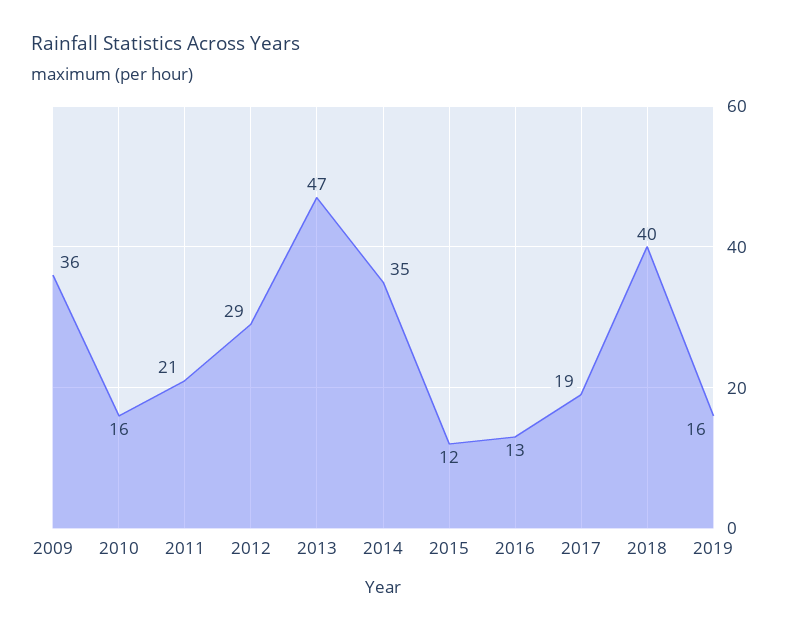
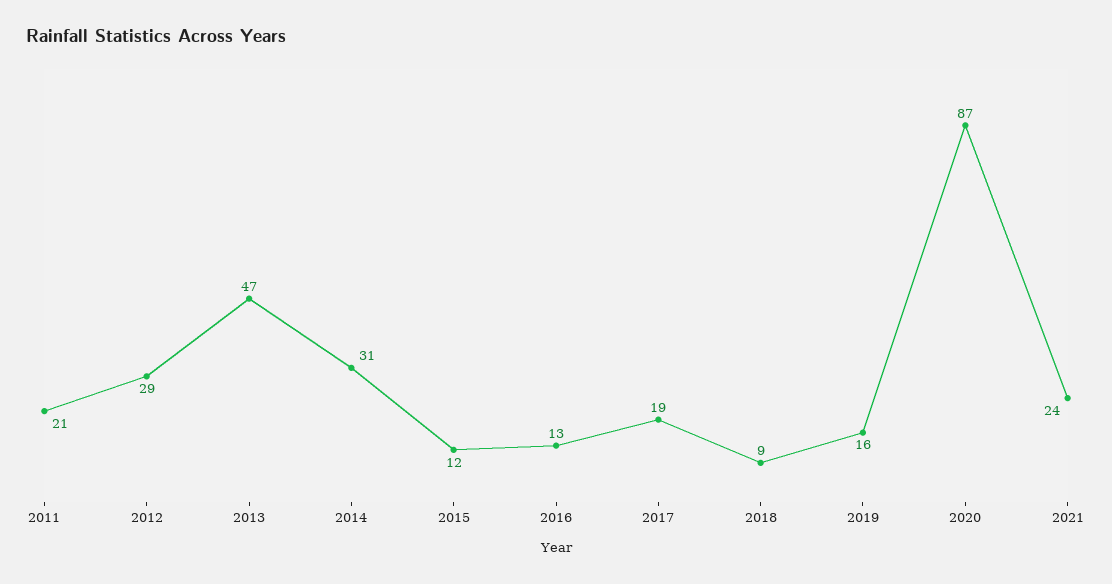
2009: 36 -> none
2010: 16 -> none
2014: 35 -> 31
2018: 40 -> 9
2020: none -> 87
2021: none -> 24

